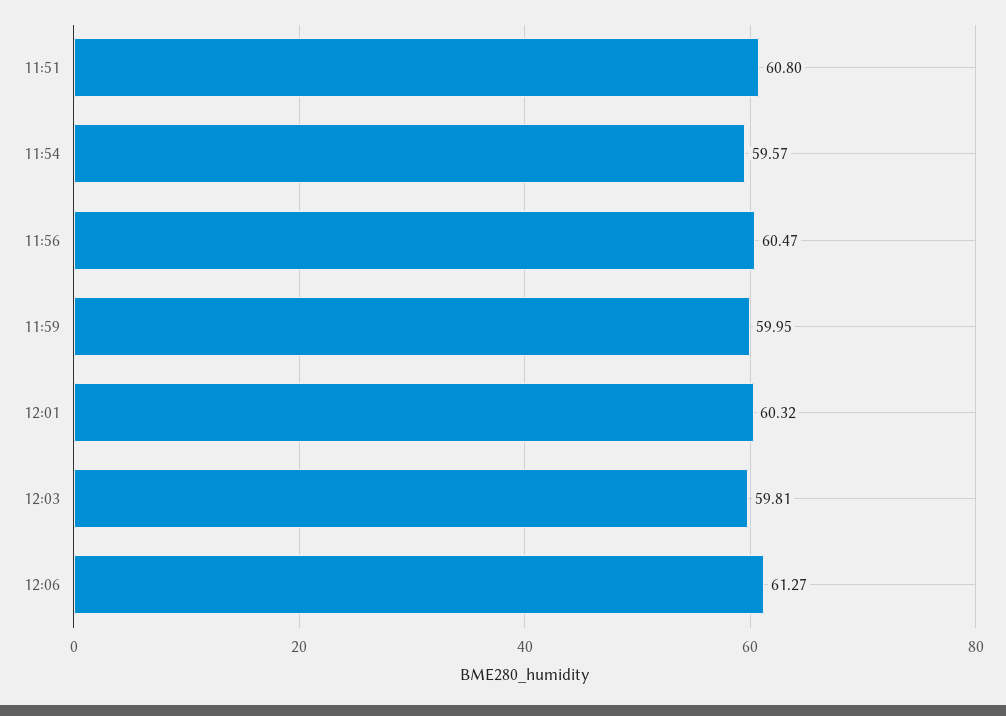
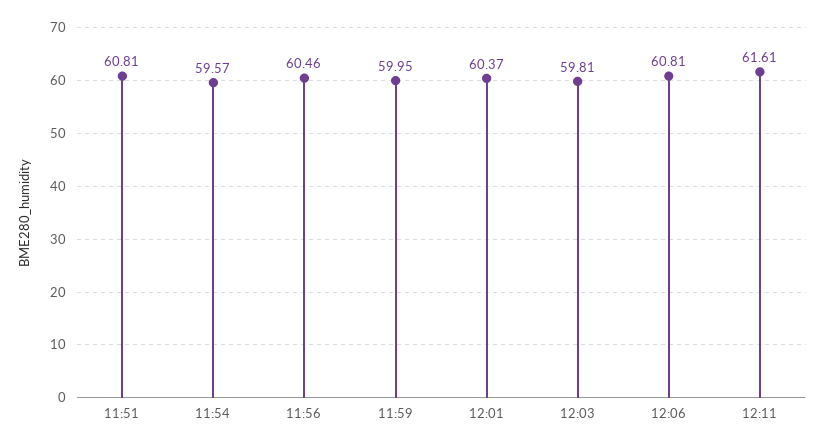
11:51: 60.8 -> 60.81
11:56: 60.47 -> 60.46
12:01: 60.32 -> 60.37
12:06: 61.27 -> 60.81
12:11: none -> 61.61

